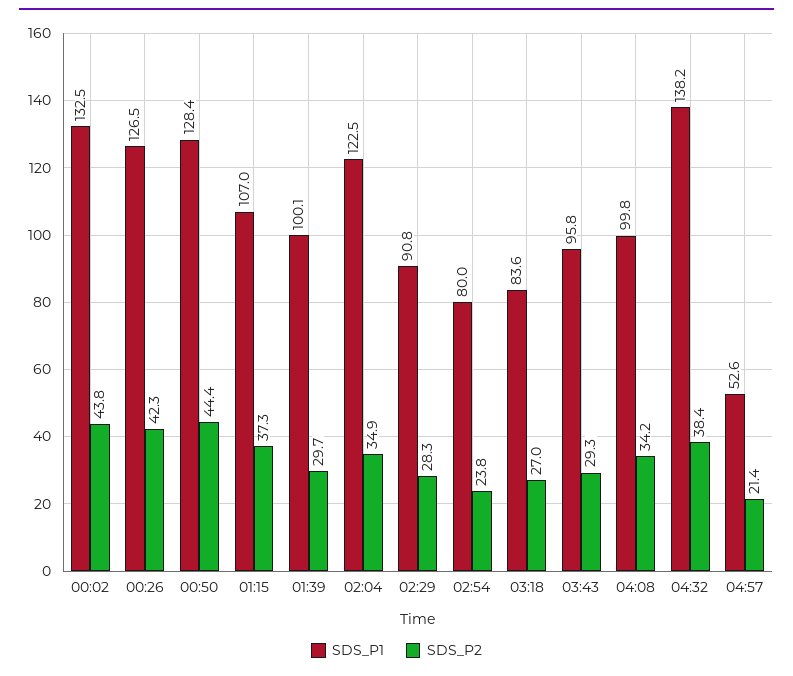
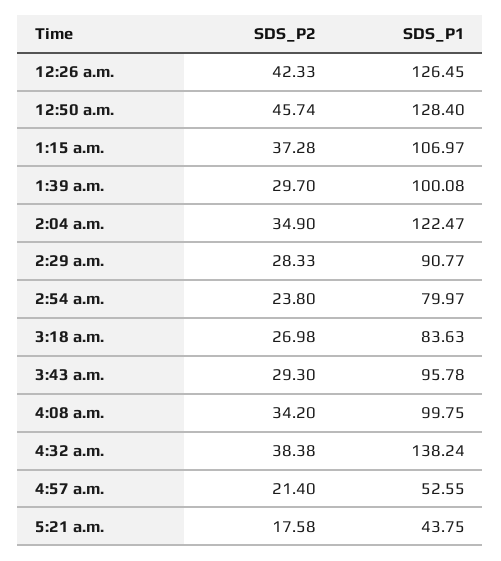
SDS_P1, 00:02: 132.5 -> none
SDS_P2, 00:02: 43.8 -> none
SDS_P2, 00:50: 44.4 -> 45.74
SDS_P2, 5:21 a.m.: none -> 17.58
SDS_P1, 5:21 a.m.: none -> 43.75

